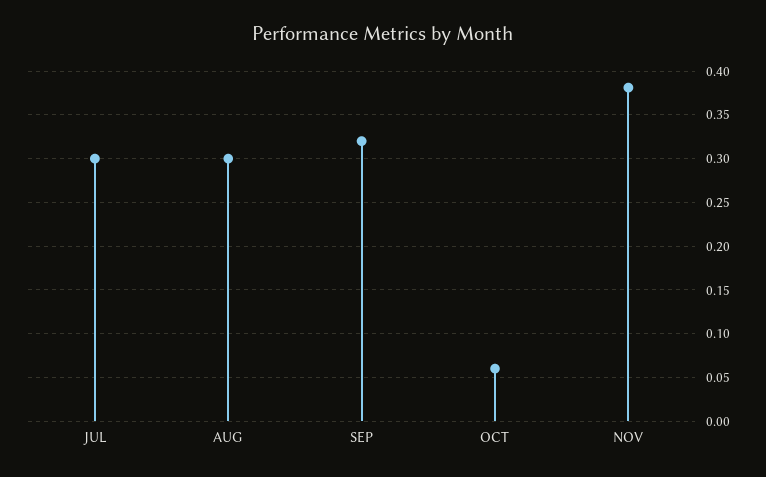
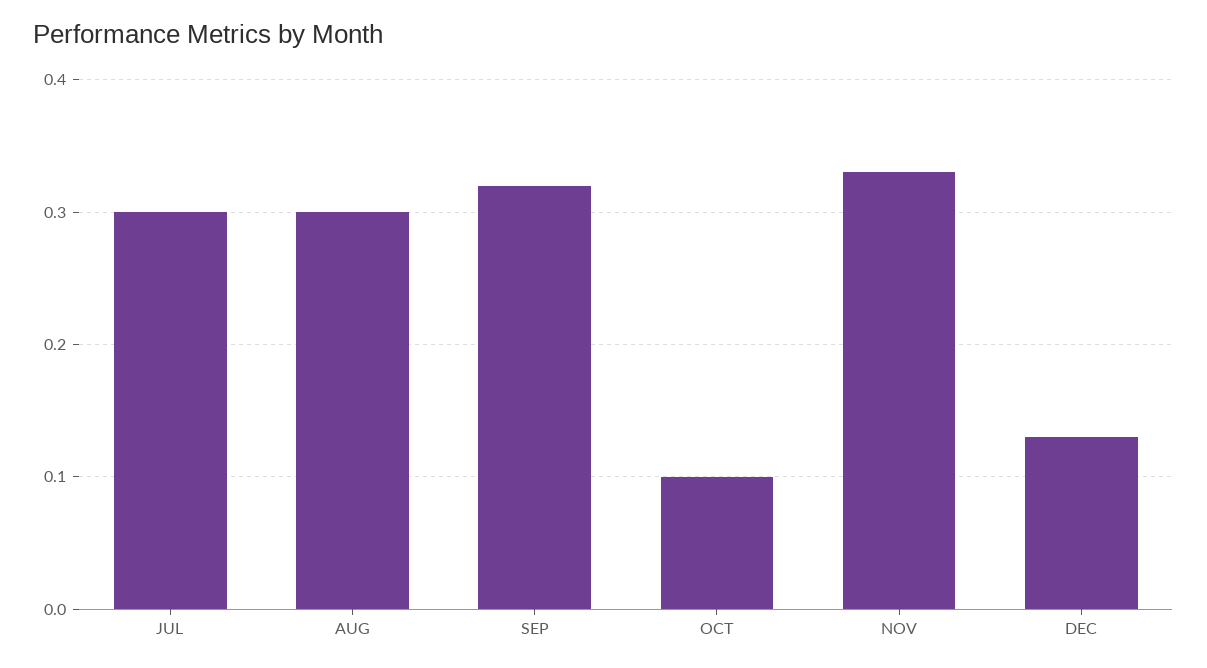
OCT: 0.06 -> 0.1
NOV: 0.38 -> 0.33
DEC: none -> 0.13

